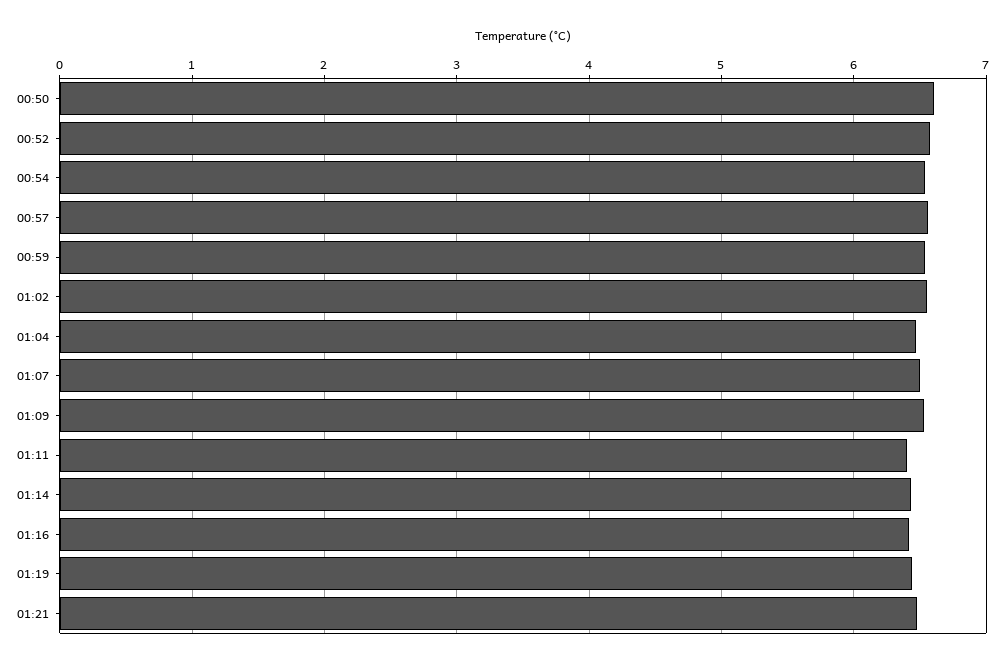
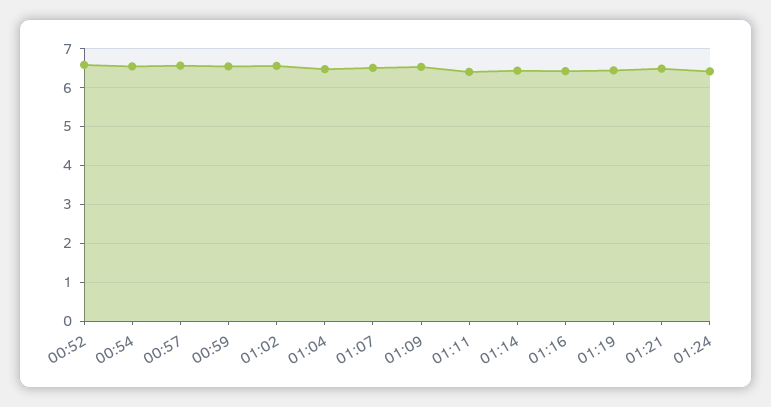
00:50: 6.6 -> none
01:24: none -> 6.4

